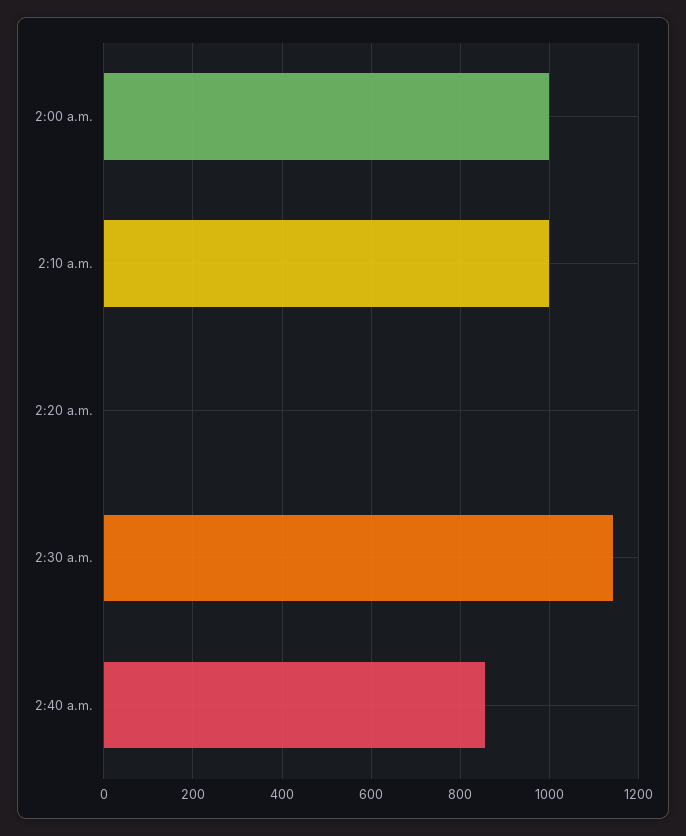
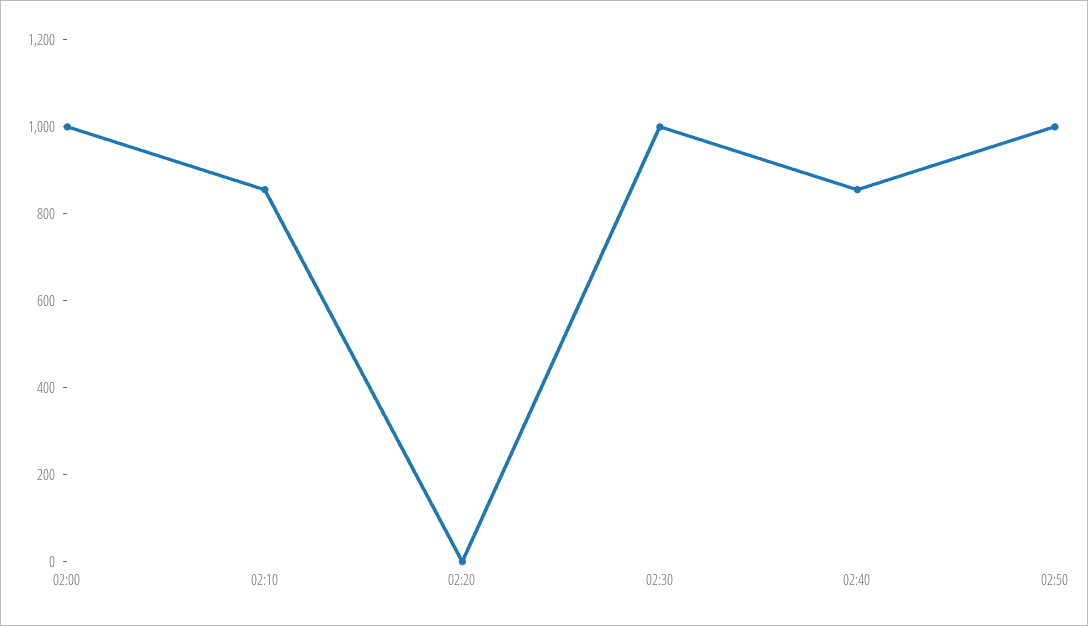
2:10 a.m.: 1000 -> 850
2:30 a.m.: 1140 -> 1000
02:50: none -> 1000

